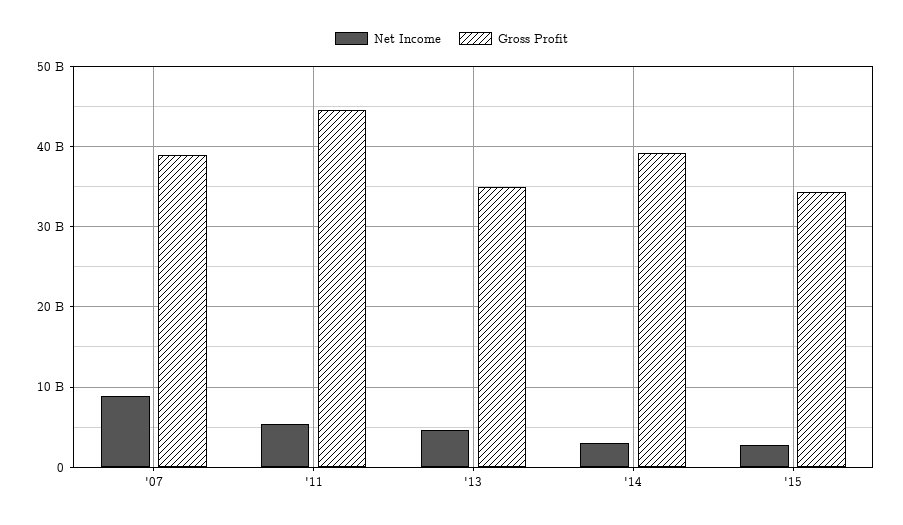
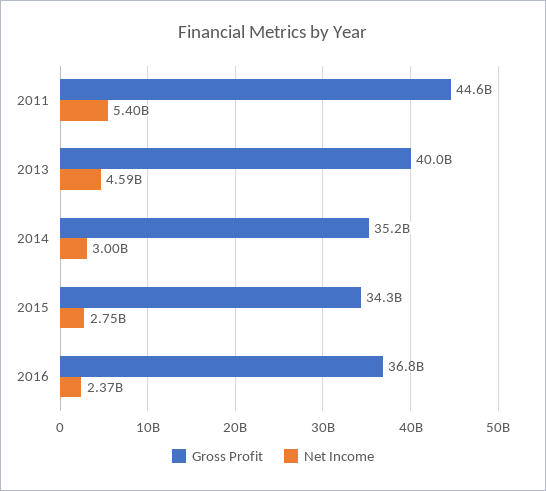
Net Income, '07: 9000000000 -> none
Gross Profit, '07: 39000000000 -> none
Gross Profit, '13: 35000000000 -> 40000000000
Gross Profit, '14: 39000000000 -> 35200000000
Gross Profit, 2016: none -> 36800000000
Net Income, 2016: none -> 2370000000

